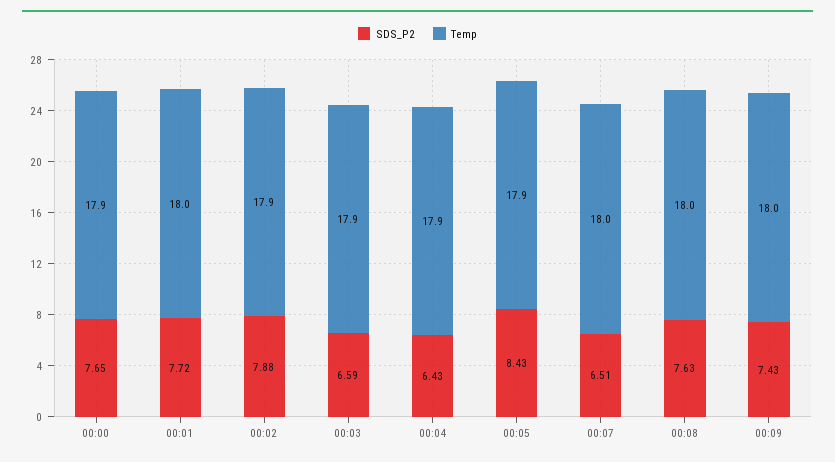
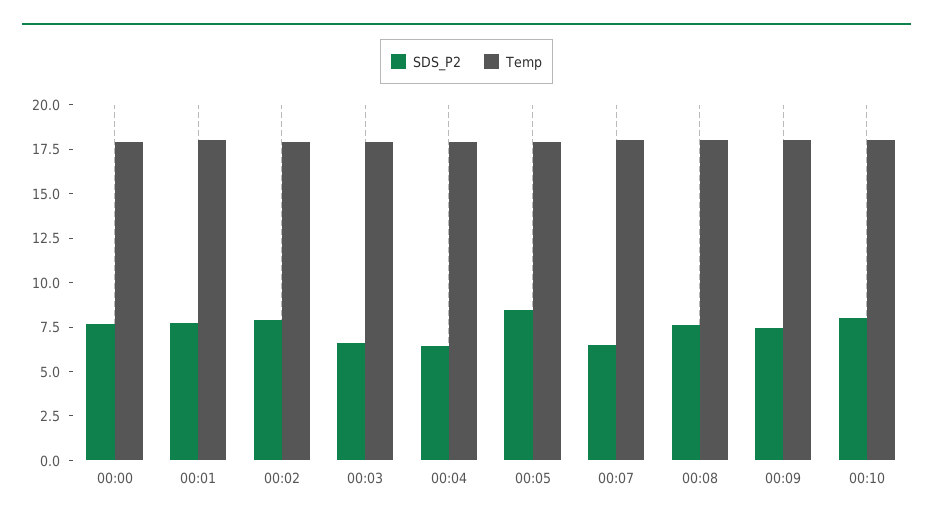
SDS_P2, 00:10: none -> 8
Temp, 00:10: none -> 18

